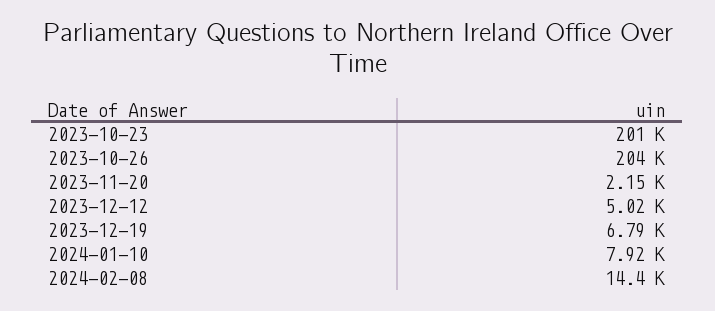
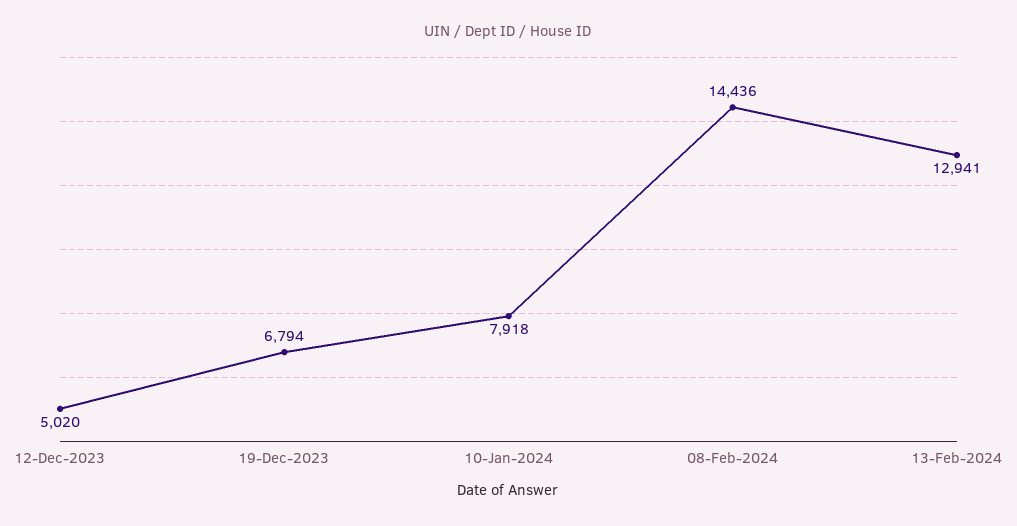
2023-10-23: 201000 -> none
2023-10-26: 204000 -> none
2023-11-20: 2150 -> none
13-Feb-2024: none -> 12941

